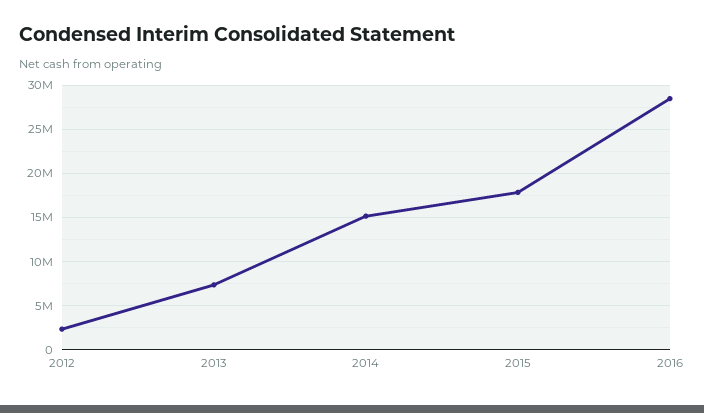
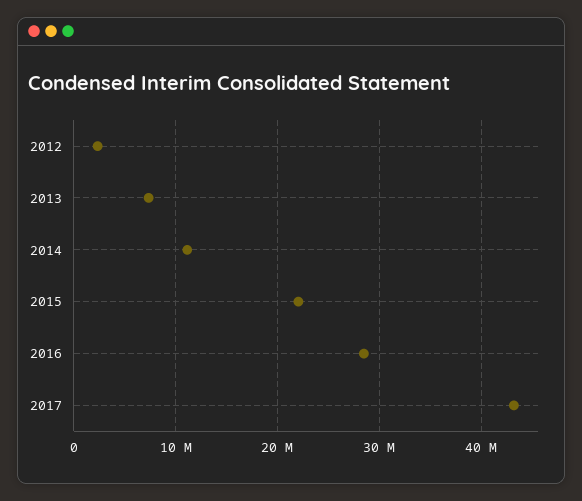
2014: 15000000 -> 11000000
2015: 18000000 -> 22000000
2017: none -> 43000000

